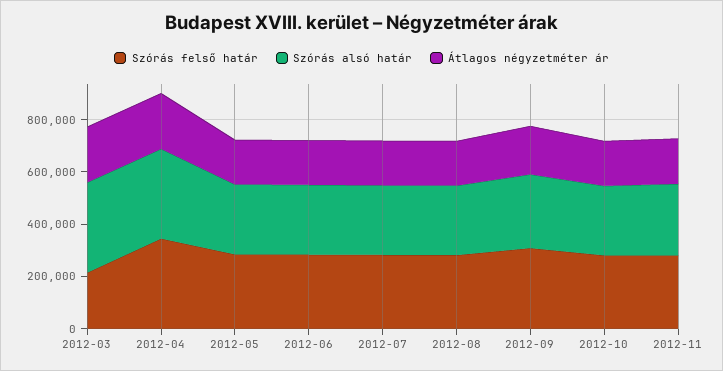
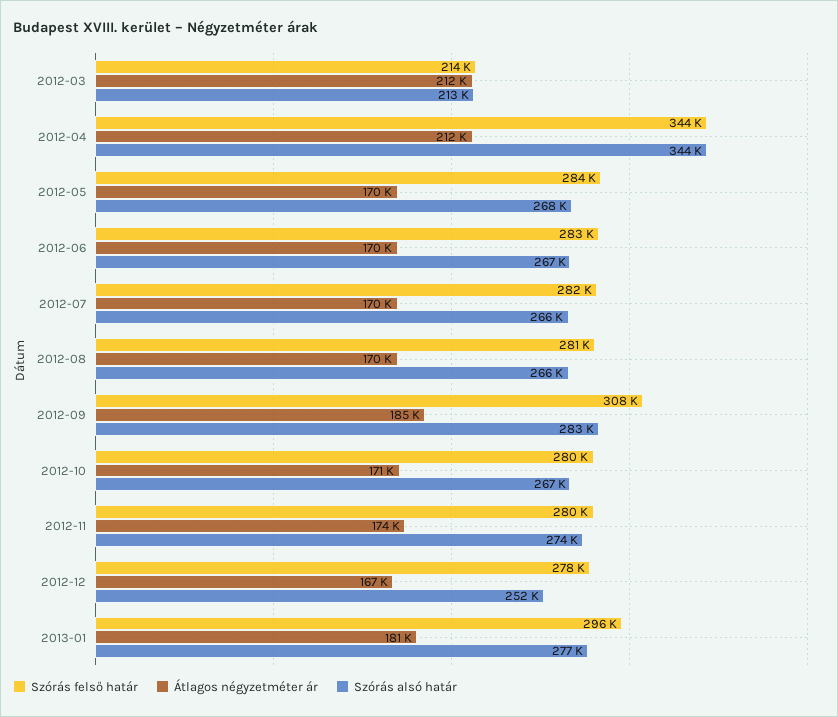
Szórás alsó határ, 2012-03: 350000 -> 213000
Szórás felső határ, 2012-12: none -> 278000
Átlagos négyzetméter ár, 2012-12: none -> 167000
Szórás alsó határ, 2012-12: none -> 252000
Szórás felső határ, 2013-01: none -> 296000
Átlagos négyzetméter ár, 2013-01: none -> 181000
Szórás alsó határ, 2013-01: none -> 277000

